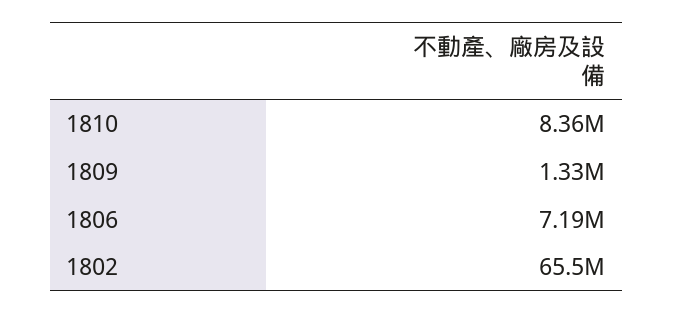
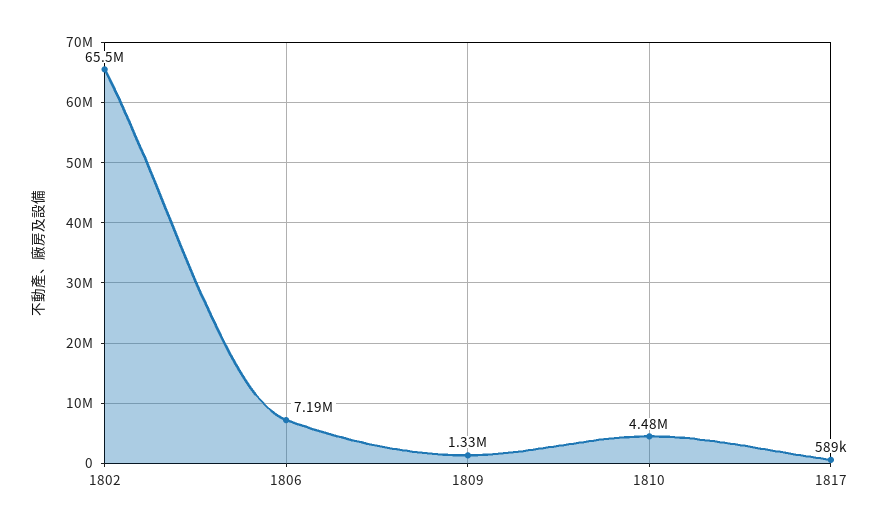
1810: 8360000 -> 4480000
1817: none -> 589000

